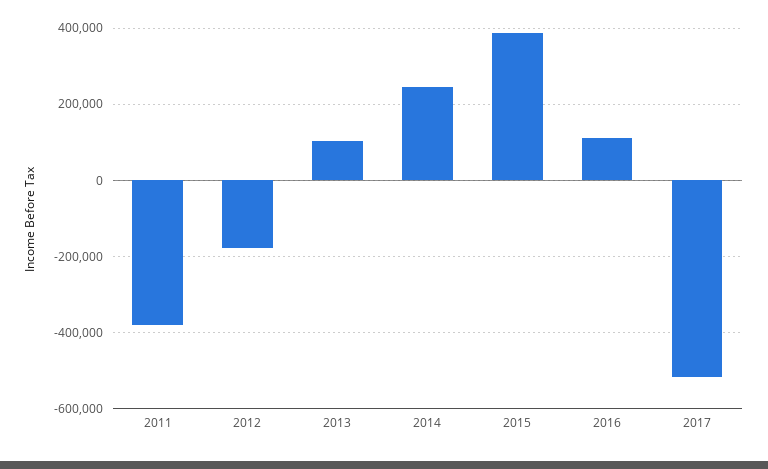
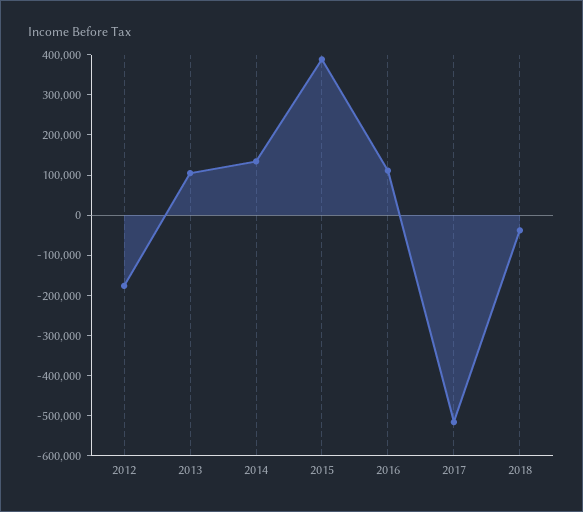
2011: -380000 -> none
2014: 240000 -> 140000
2018: none -> -40000

